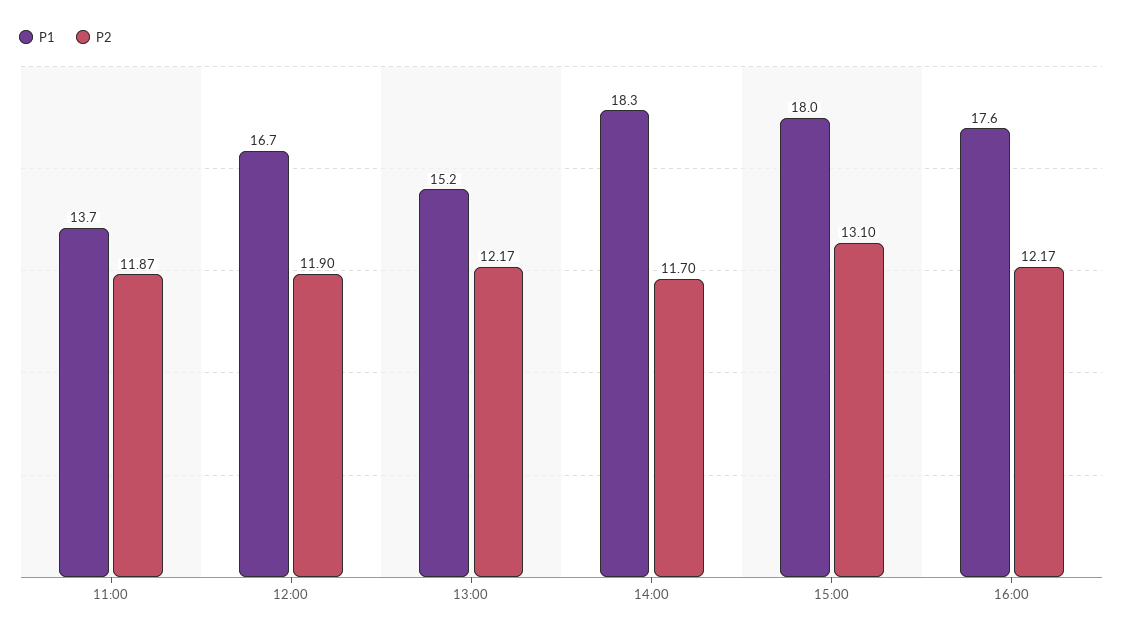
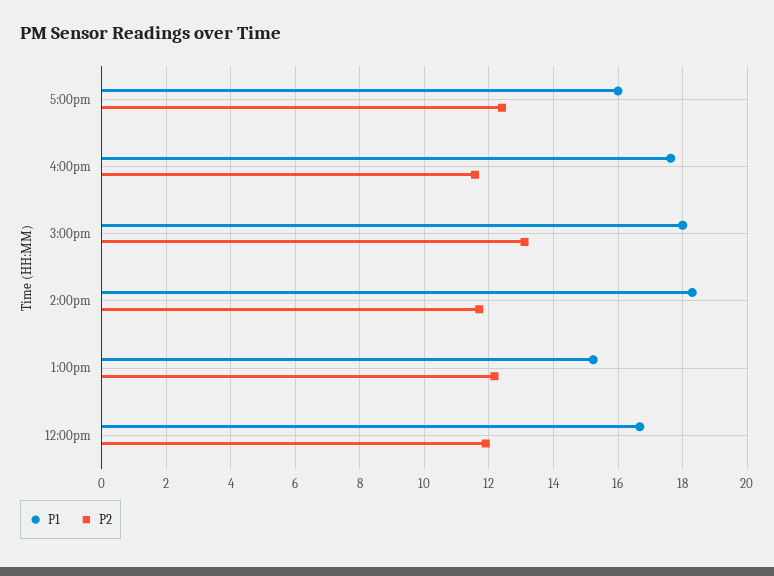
P1, 11:00: 13.7 -> none
P2, 11:00: 11.87 -> none
P2, 16:00: 12.17 -> 11.6
P1, 5:00pm: none -> 16
P2, 5:00pm: none -> 12.4

